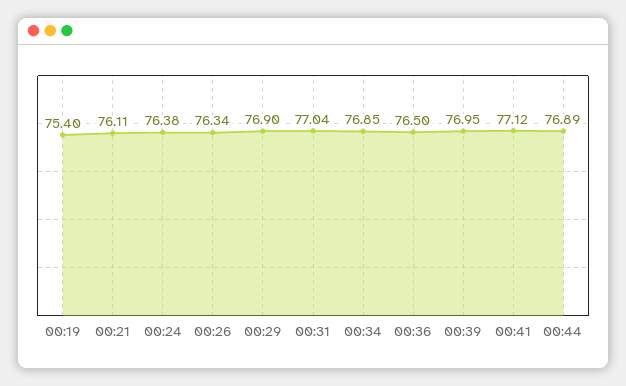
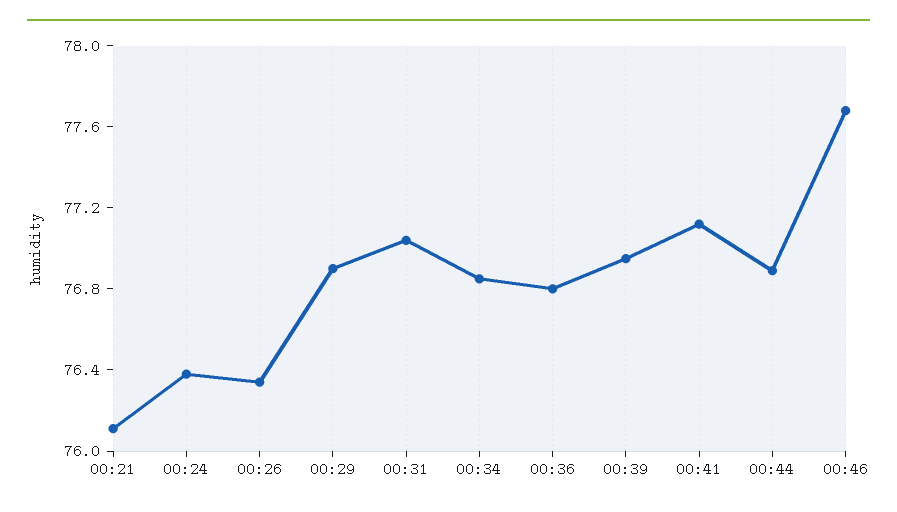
00:19: 75.4 -> none
00:36: 76.5 -> 76.8
00:46: none -> 77.7

